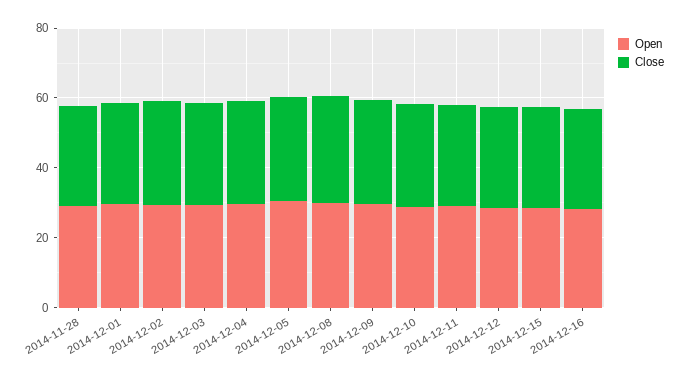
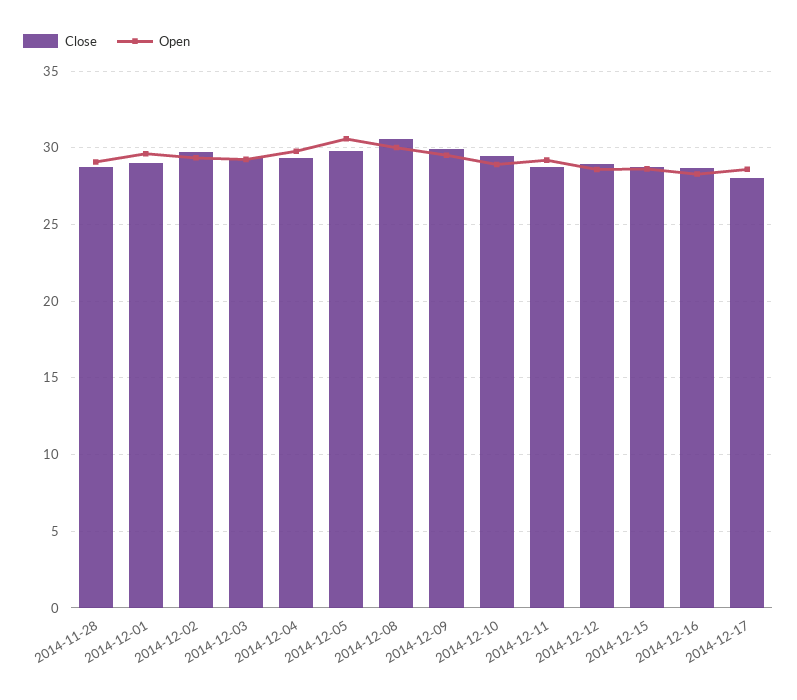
Close, 2014-12-17: none -> 28
Open, 2014-12-17: none -> 28.5

